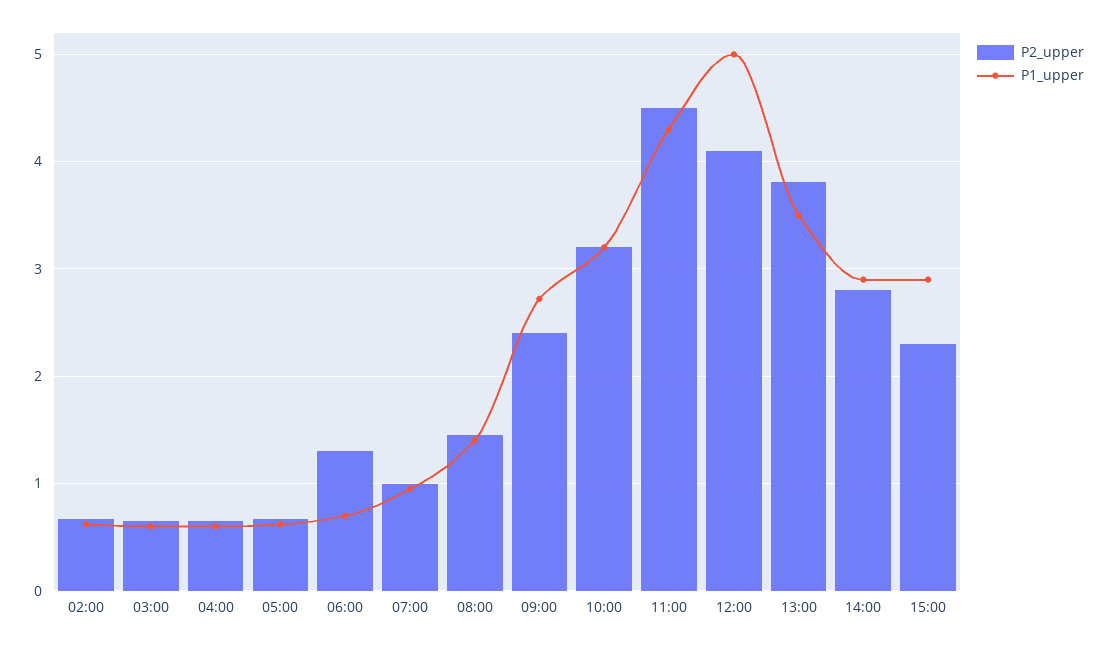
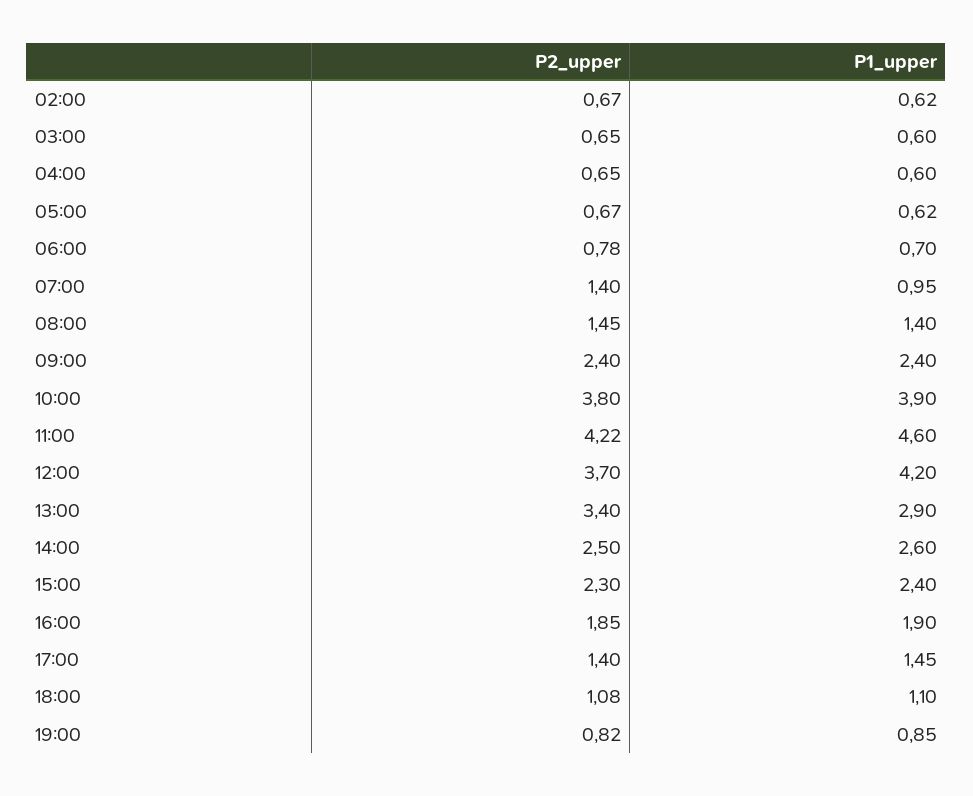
P2_upper, 06:00: 1.3 -> 0.78
P2_upper, 07:00: 1 -> 1.4
P1_upper, 09:00: 2.7 -> 2.4
P2_upper, 10:00: 3.2 -> 3.8
P1_upper, 10:00: 3.2 -> 3.9
P2_upper, 11:00: 4.5 -> 4.22
P1_upper, 11:00: 4.3 -> 4.6
P2_upper, 12:00: 4.1 -> 3.7
P1_upper, 12:00: 5 -> 4.2
P2_upper, 13:00: 3.8 -> 3.4
P1_upper, 13:00: 3.5 -> 2.9
P2_upper, 14:00: 2.8 -> 2.5
P1_upper, 14:00: 2.9 -> 2.6
P1_upper, 15:00: 2.9 -> 2.4
P2_upper, 16:00: none -> 1.85
P1_upper, 16:00: none -> 1.9
P2_upper, 17:00: none -> 1.4
P1_upper, 17:00: none -> 1.45
P2_upper, 18:00: none -> 1.08
P1_upper, 18:00: none -> 1.1
P2_upper, 19:00: none -> 0.82
P1_upper, 19:00: none -> 0.85

